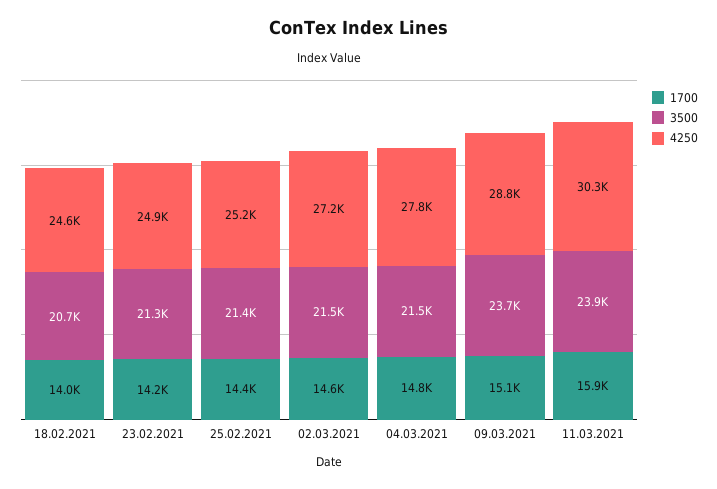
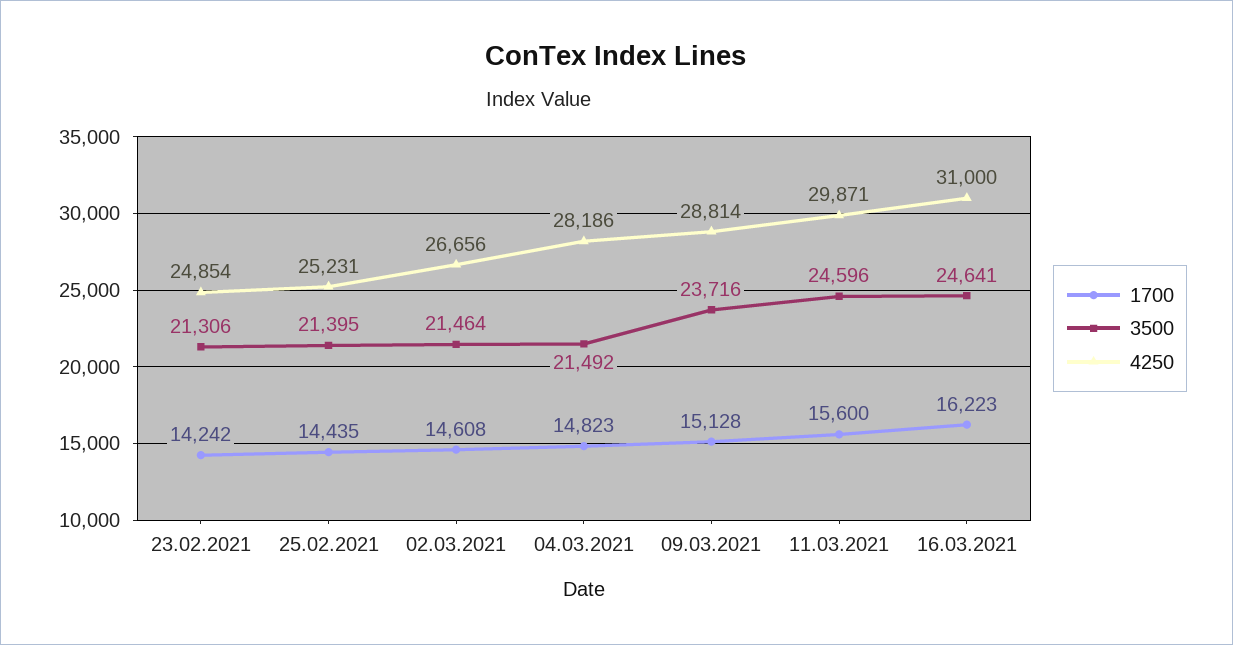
1700, 18.02.2021: 14000 -> none
3500, 18.02.2021: 20700 -> none
4250, 18.02.2021: 24600 -> none
4250, 02.03.2021: 27200 -> 26656
4250, 04.03.2021: 27800 -> 28186
1700, 11.03.2021: 15900 -> 15600
3500, 11.03.2021: 23900 -> 24596
4250, 11.03.2021: 30300 -> 29871
1700, 16.03.2021: none -> 16223
3500, 16.03.2021: none -> 24641
4250, 16.03.2021: none -> 31000

